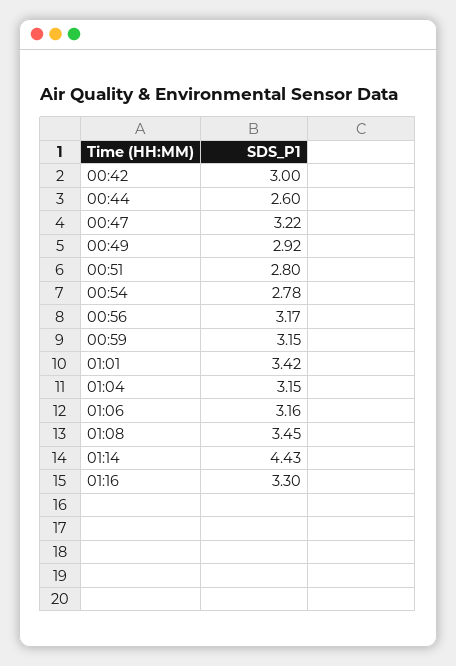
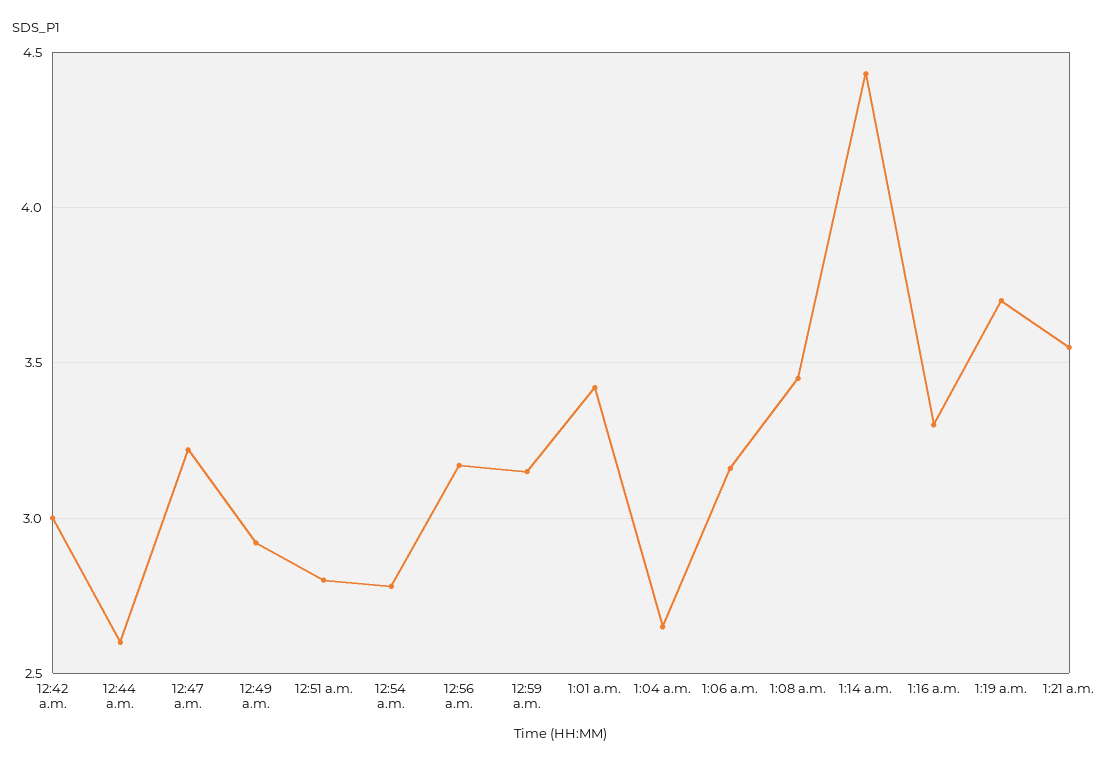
01:04: 3.15 -> 2.65
1:19 a.m.: none -> 3.7
1:21 a.m.: none -> 3.55

